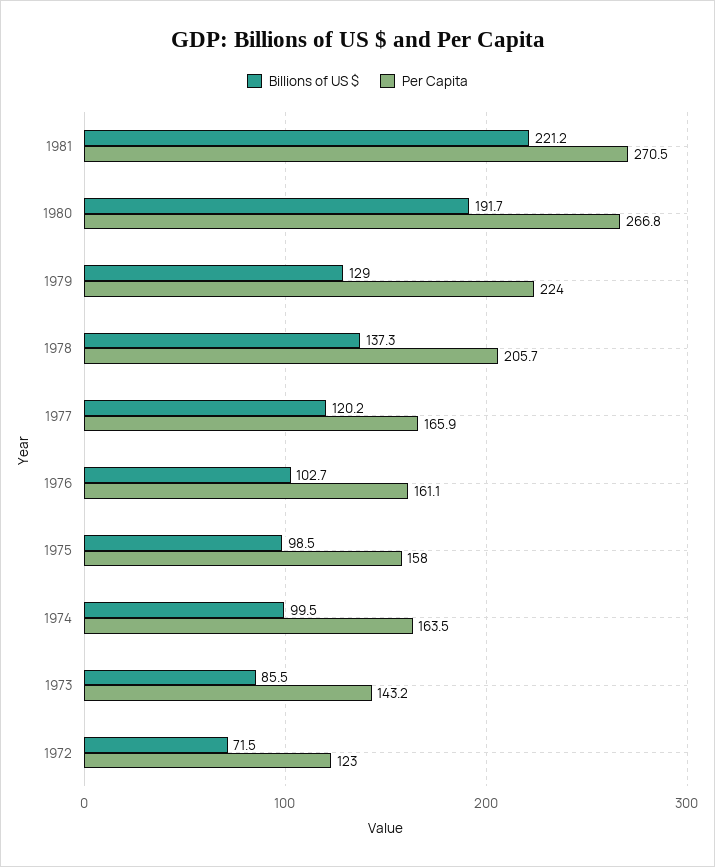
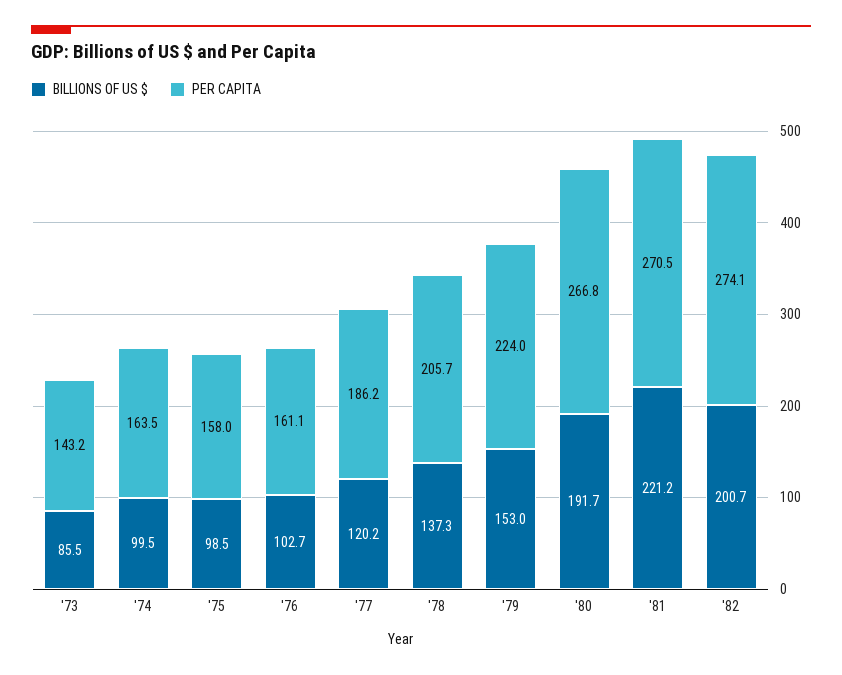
Billions of US $, 1979: 129 -> 153
Per Capita, 1977: 165.9 -> 186.2
Billions of US $, 1972: 71.5 -> none
Per Capita, 1972: 123 -> none
Billions of US $, '82: none -> 200.7
Per Capita, '82: none -> 274.1

